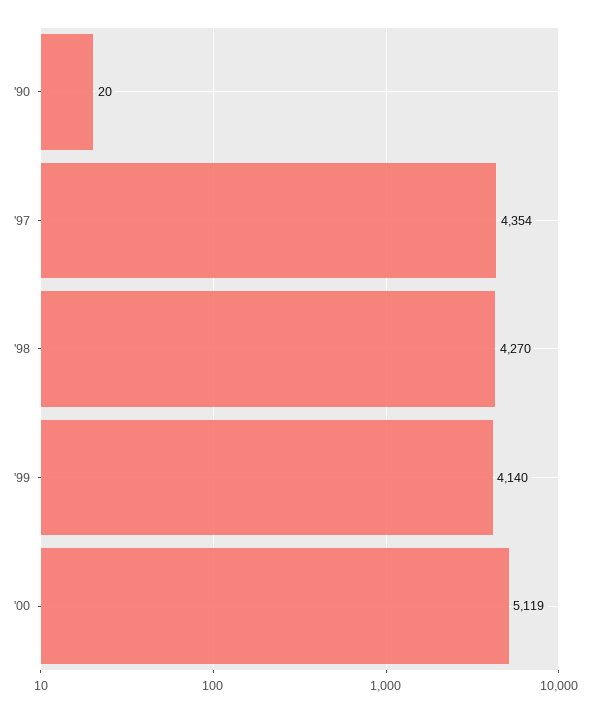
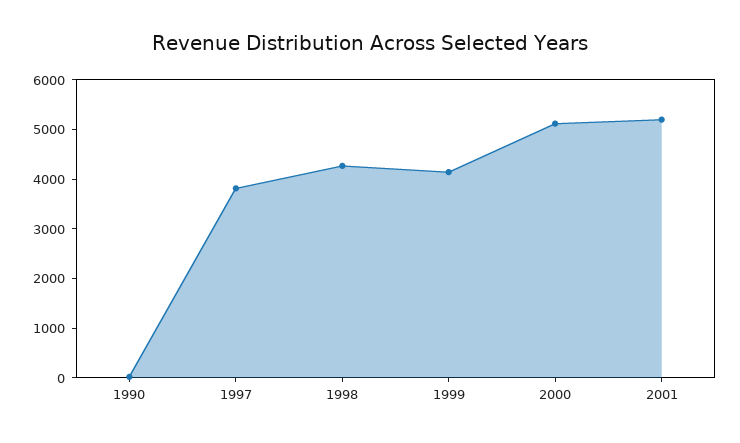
'97: 4354 -> 3800
2001: none -> 5200

